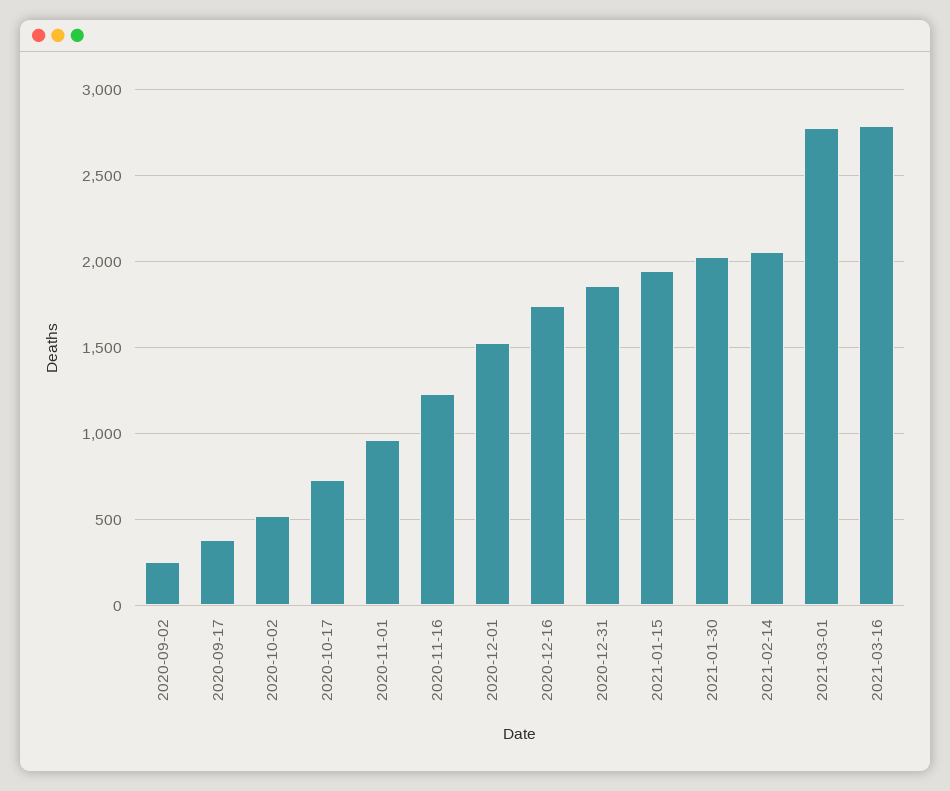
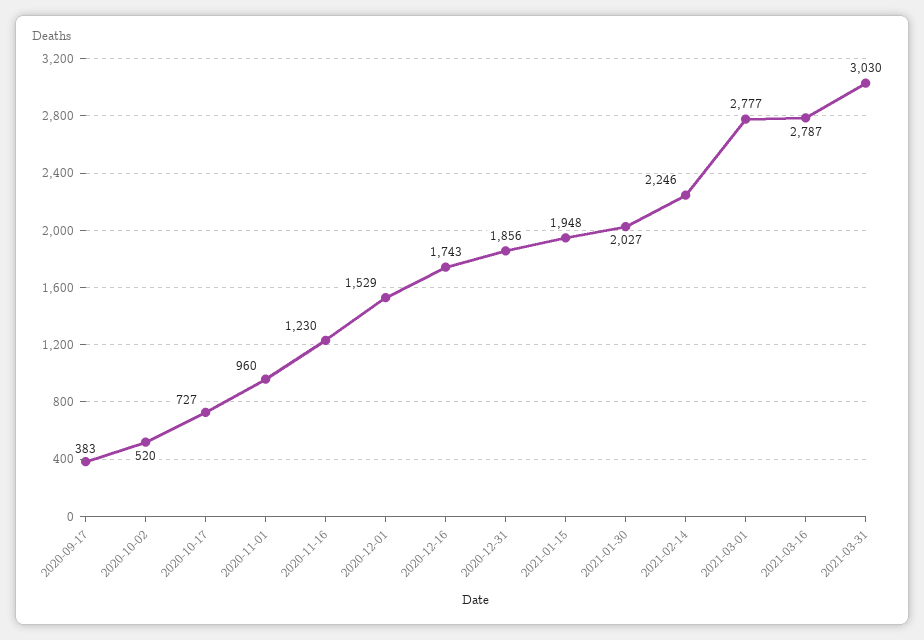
2020-09-02: 250 -> none
2021-02-14: 2050 -> 2246
2021-03-31: none -> 3030

